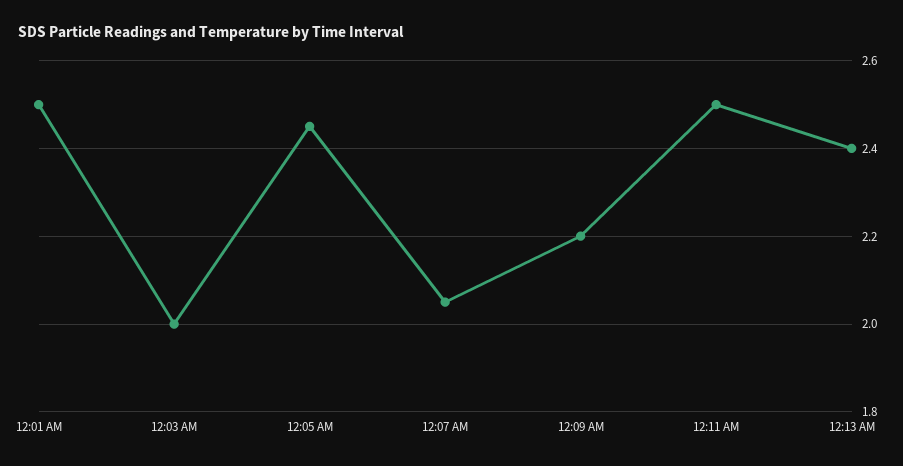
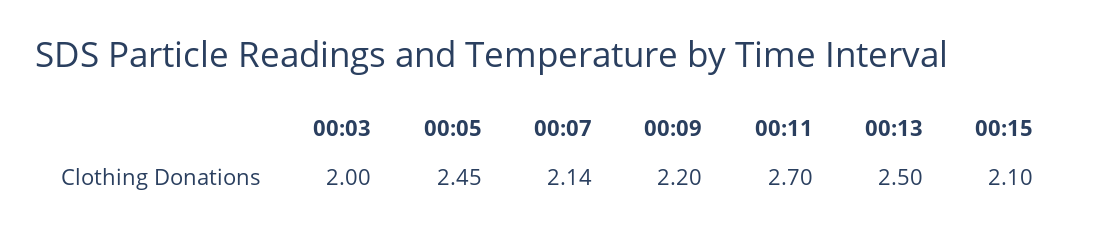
12:01 AM: 2.5 -> none
12:07 AM: 2.05 -> 2.14
12:11 AM: 2.5 -> 2.7
12:13 AM: 2.4 -> 2.5
00:15: none -> 2.1

